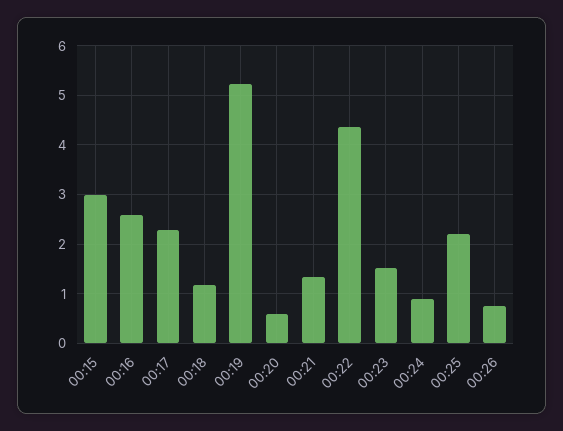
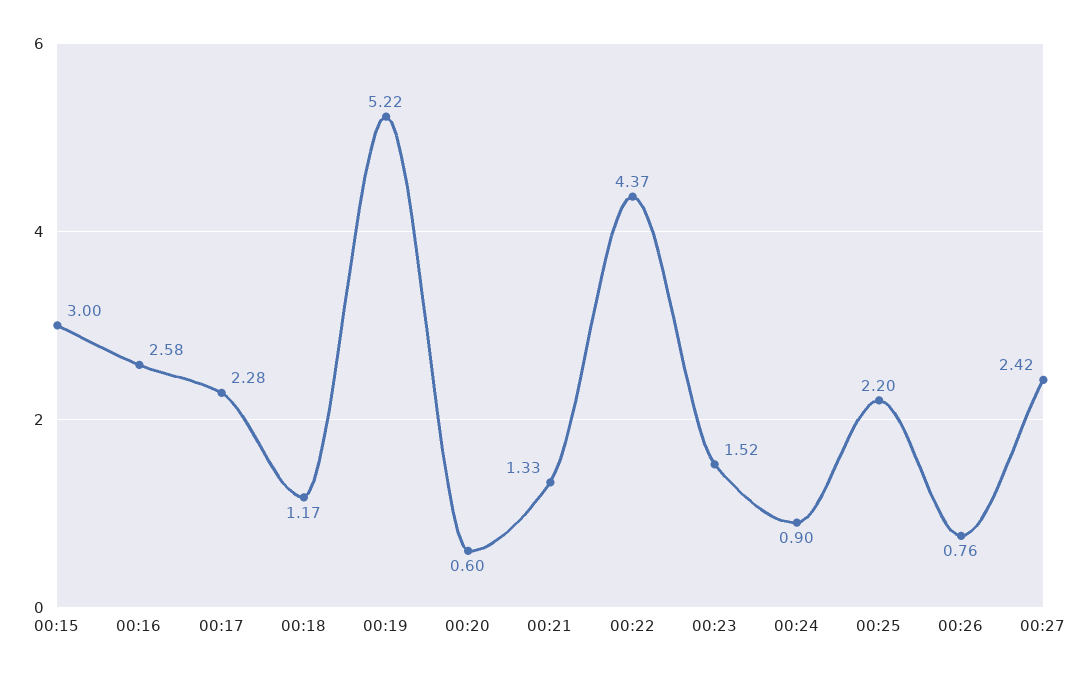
00:27: none -> 2.42

